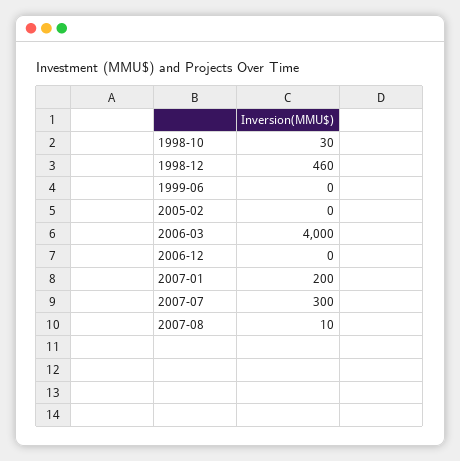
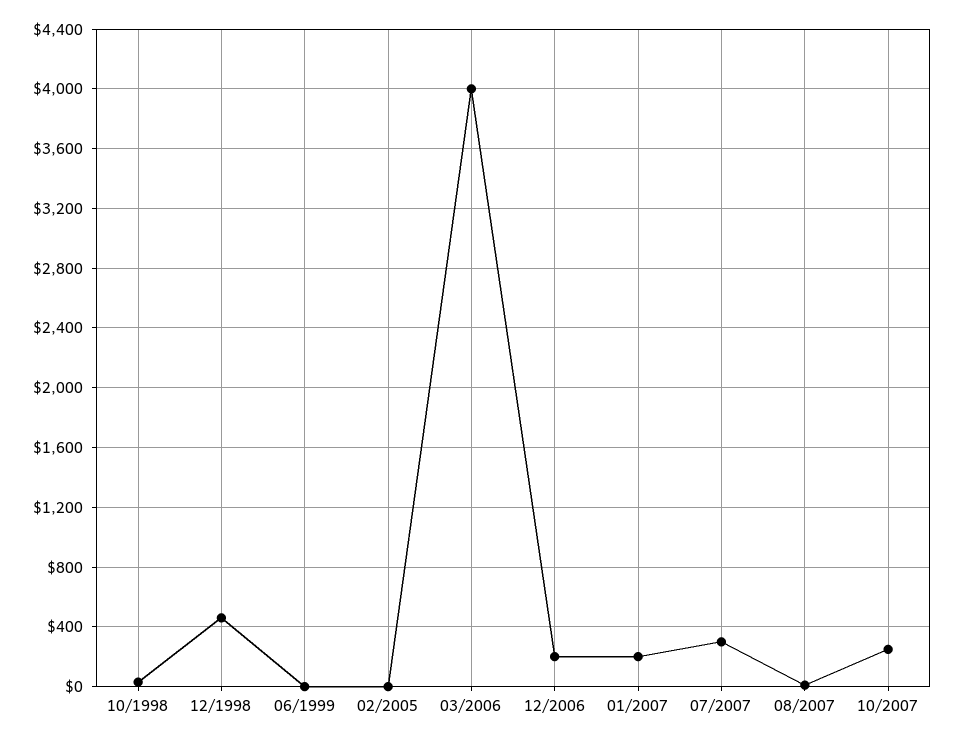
2006-12: 0 -> 200
10/2007: none -> 250

